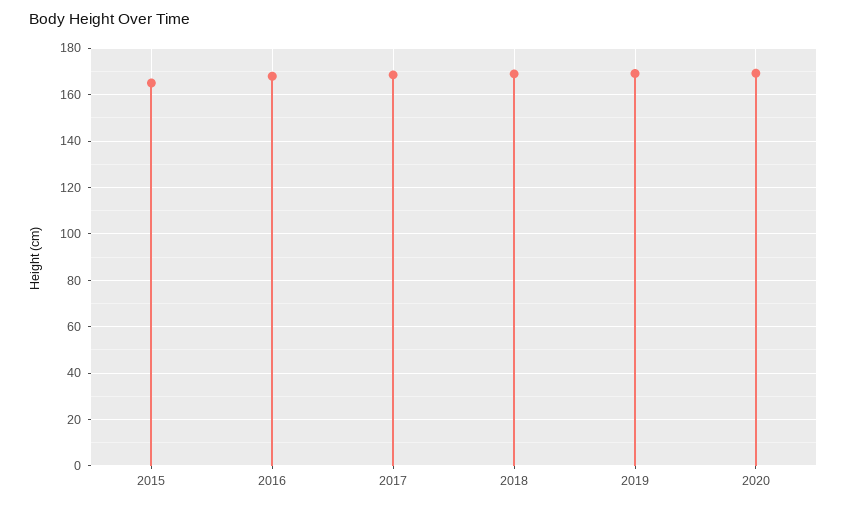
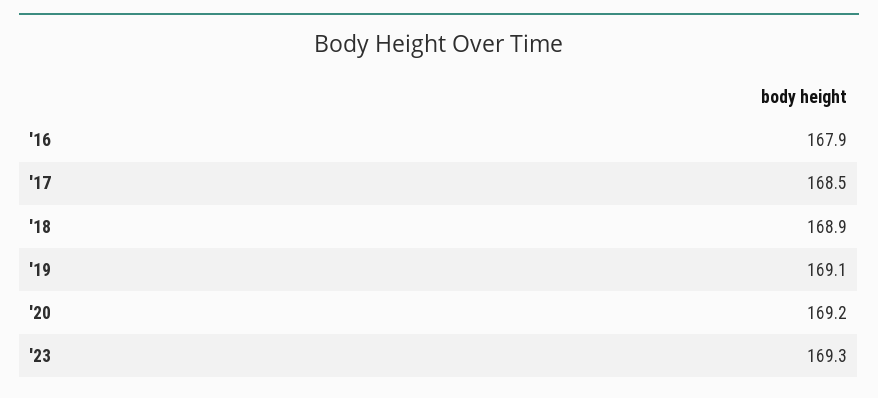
2015: 165 -> none
'23: none -> 169.3

